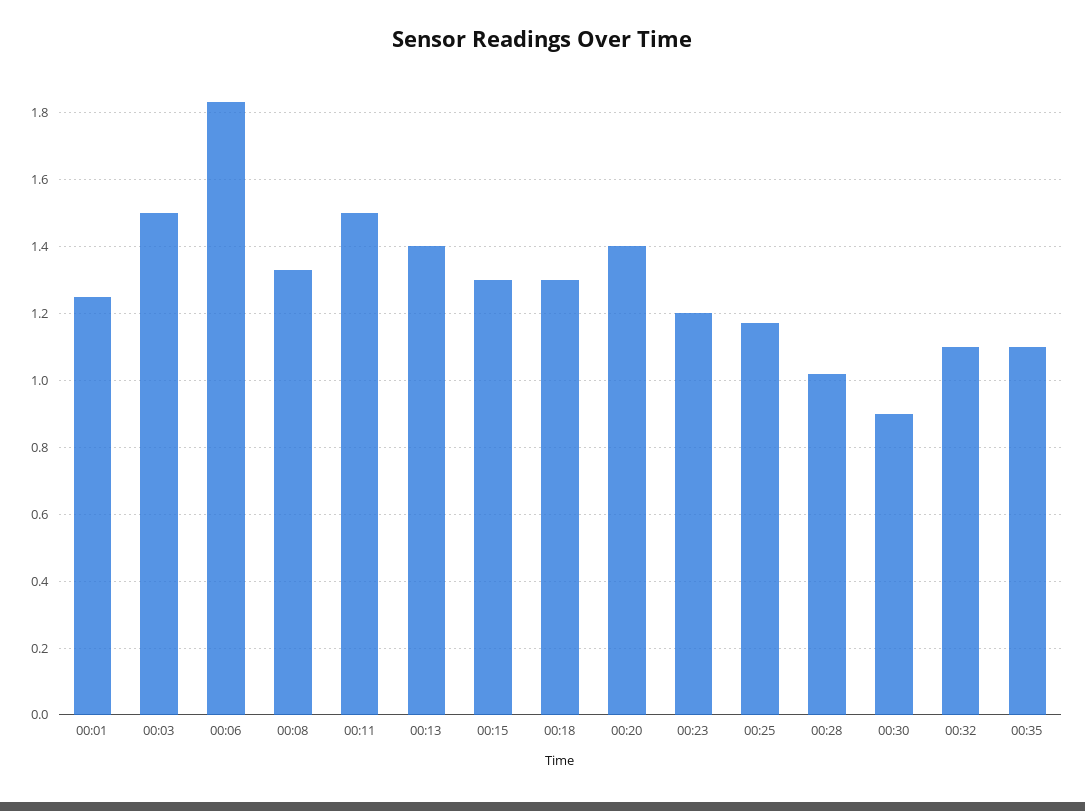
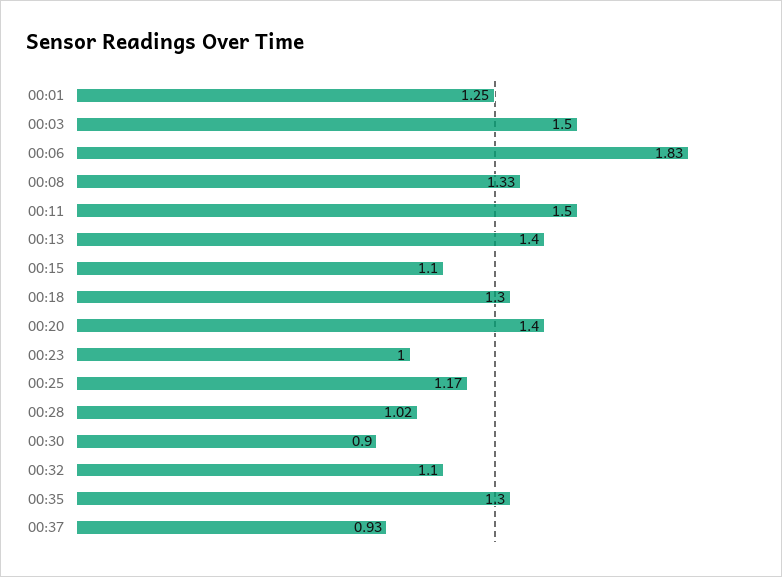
00:15: 1.3 -> 1.1
00:23: 1.2 -> 1
00:35: 1.1 -> 1.3
00:37: none -> 0.93

